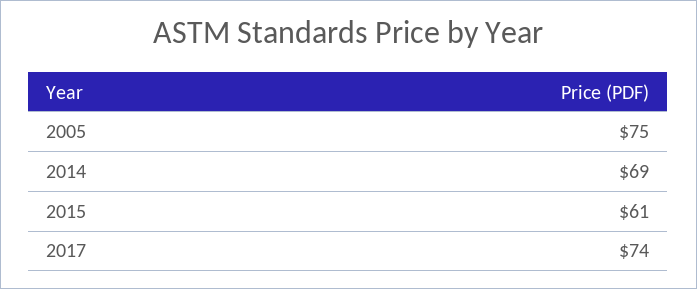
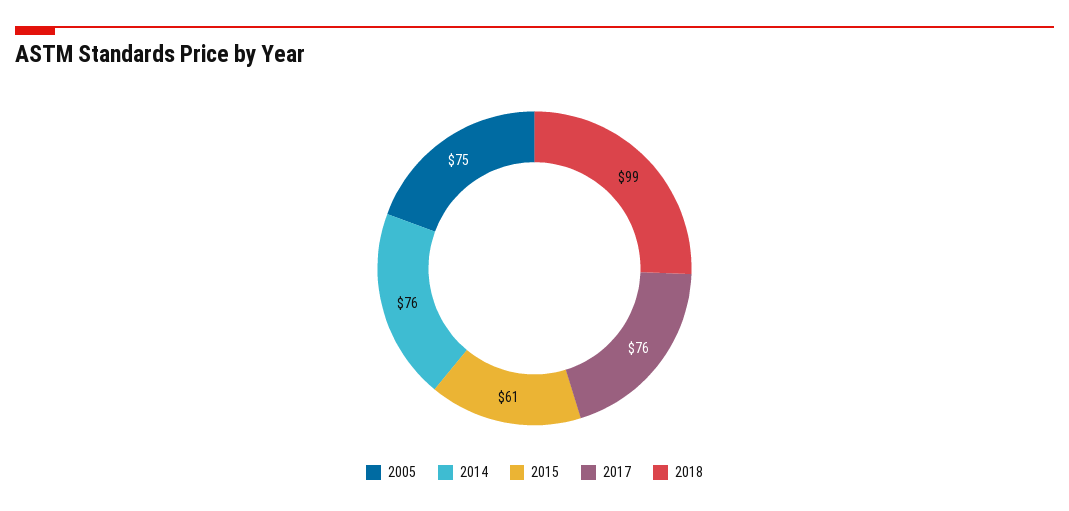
2014: 69 -> 76
2017: 74 -> 76
2018: none -> 99

